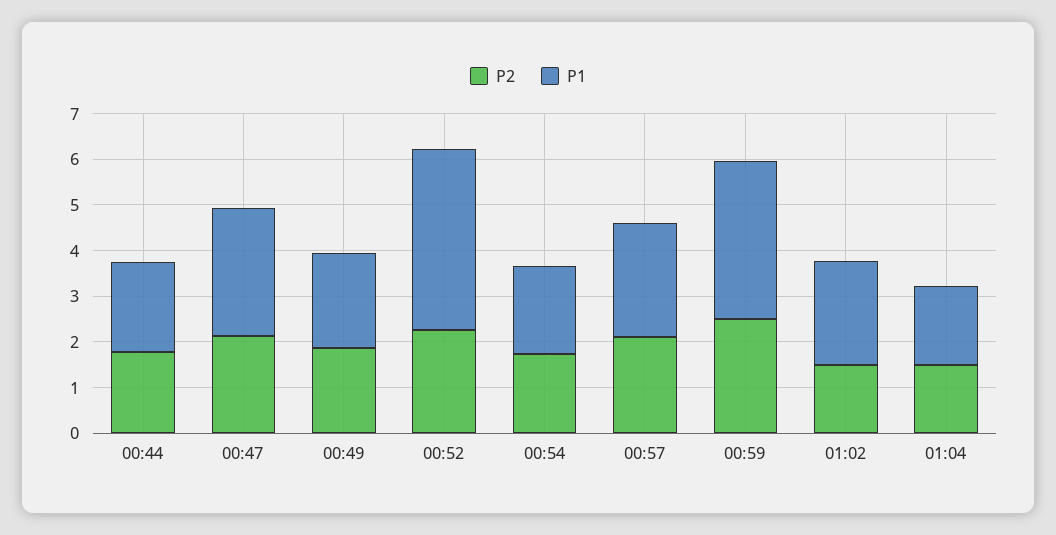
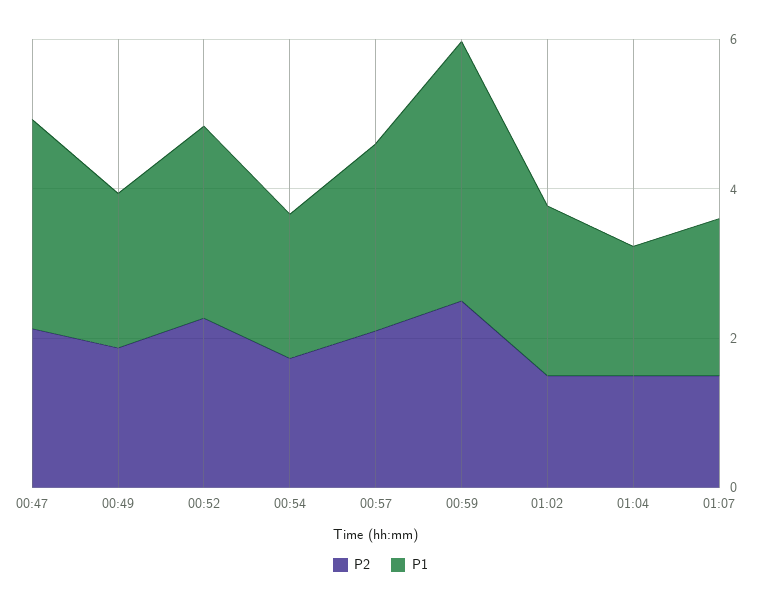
P2, 00:44: 1.8 -> none
P1, 00:44: 2 -> none
P1, 00:52: 4 -> 2.5
P2, 01:07: none -> 1.5
P1, 01:07: none -> 2

